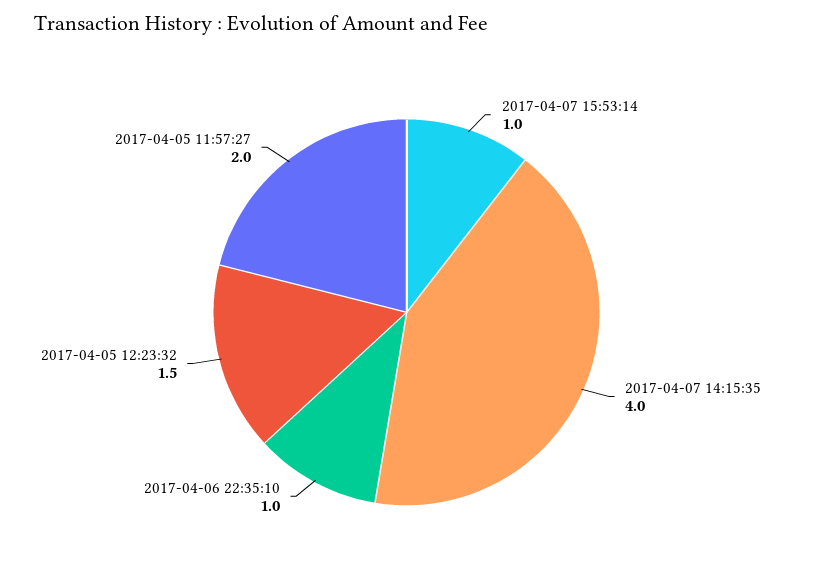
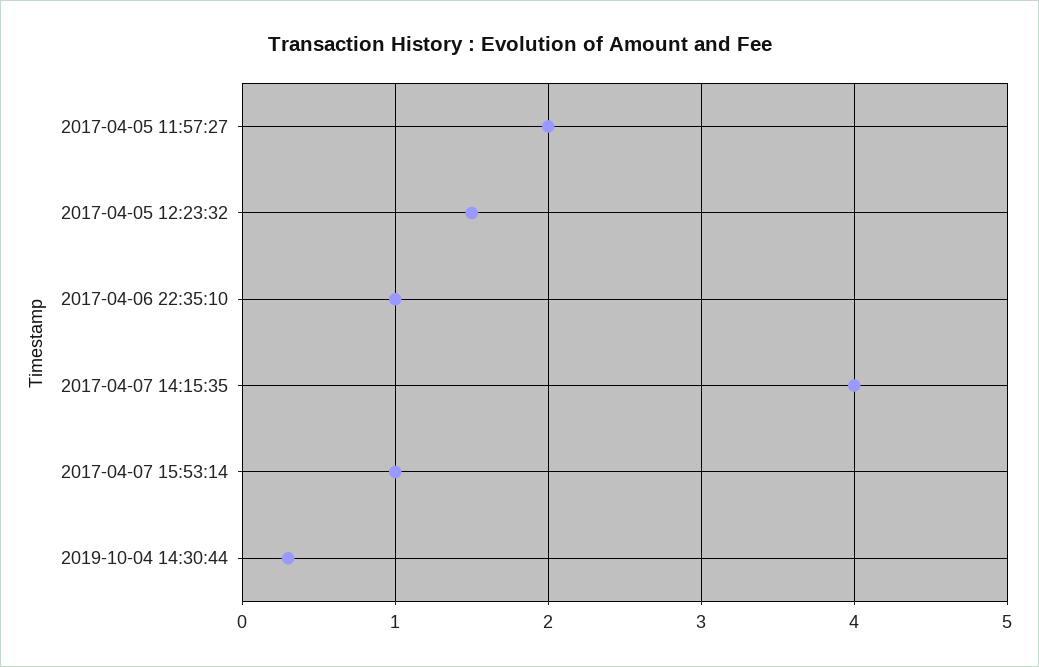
2019-10-04 14:30:44: none -> 0.3

